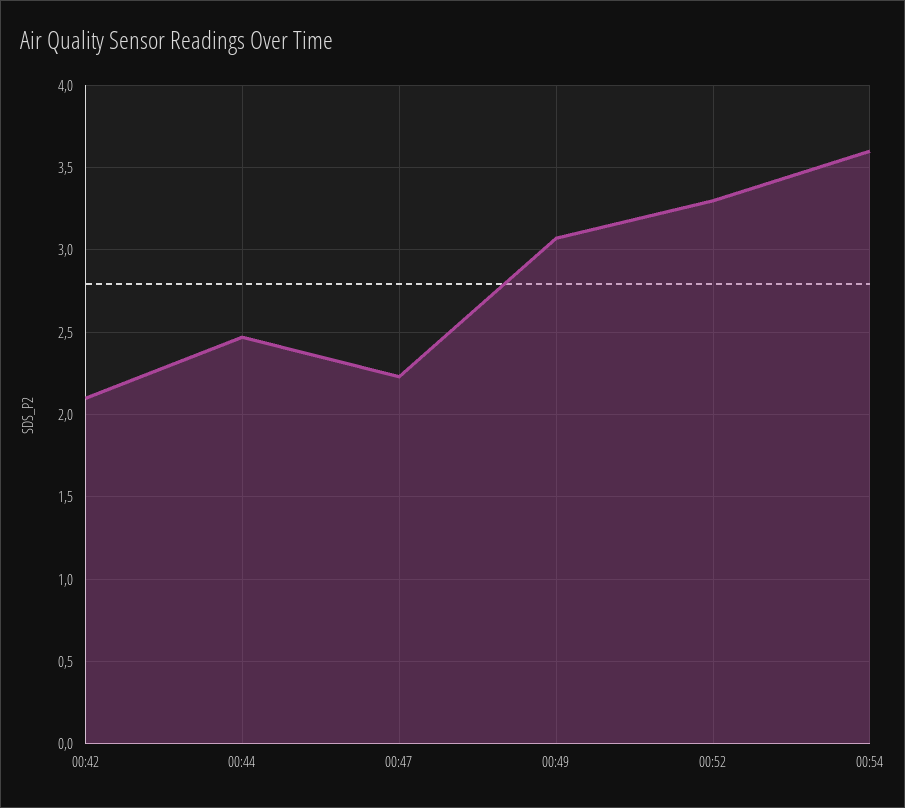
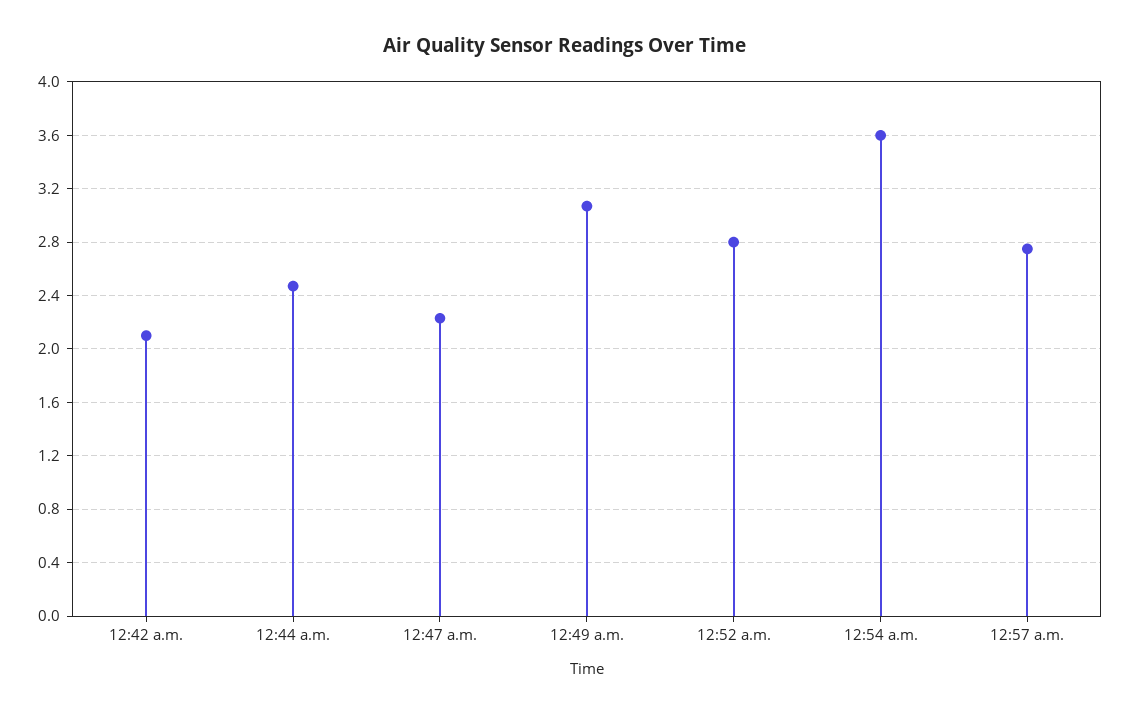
00:52: 3.3 -> 2.8
12:57 a.m.: none -> 2.75

